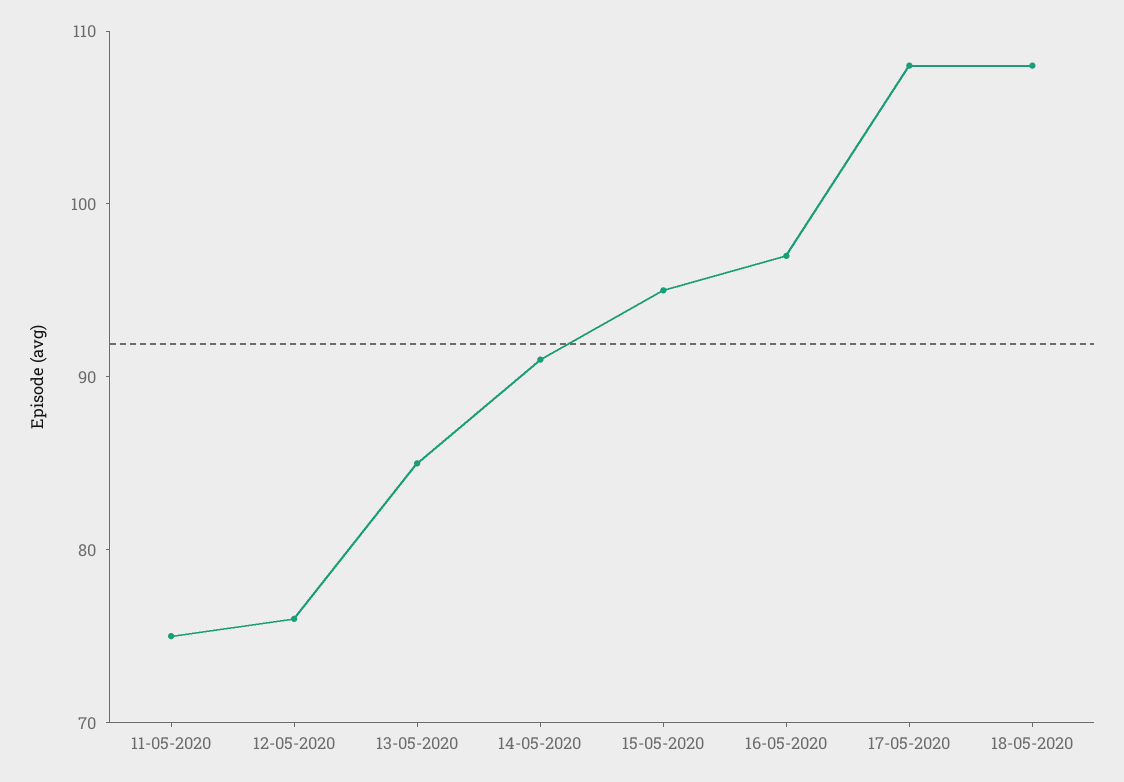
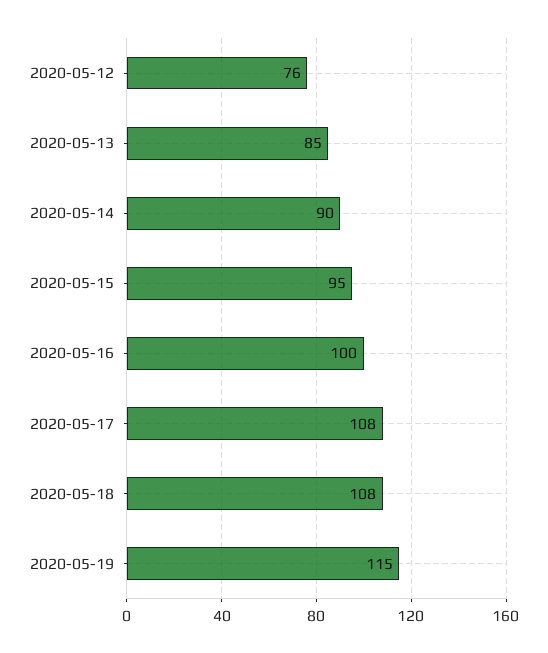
11-05-2020: 75 -> none
14-05-2020: 91 -> 90
16-05-2020: 97 -> 100
2020-05-19: none -> 115

